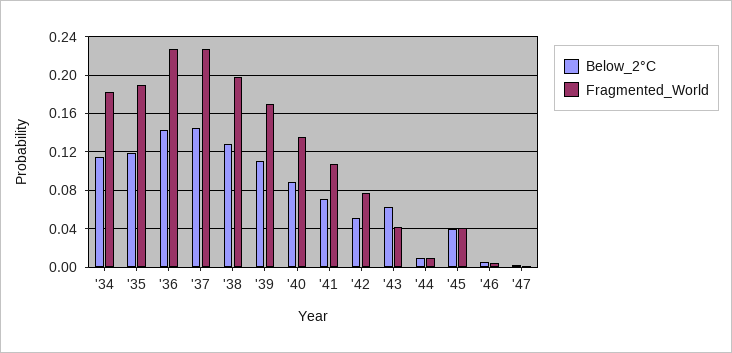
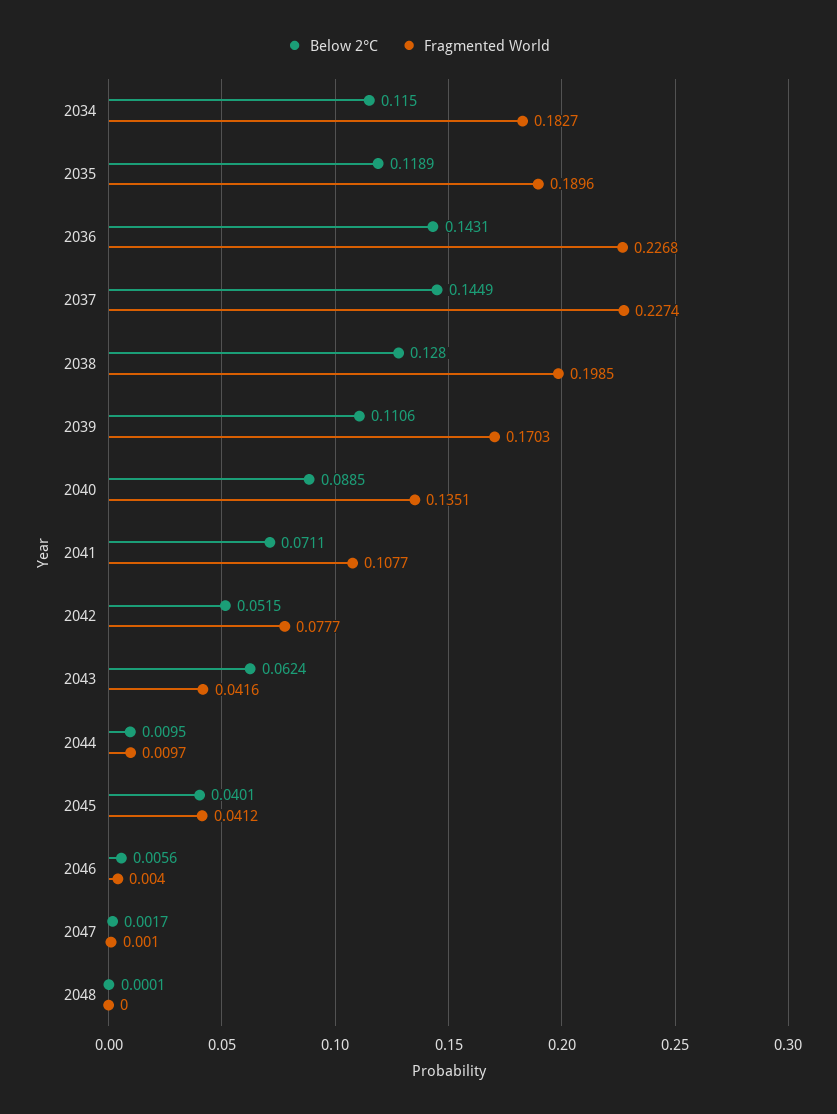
Below_2°C, 2048: none -> 0.0001
Fragmented_World, 2048: none -> 0

